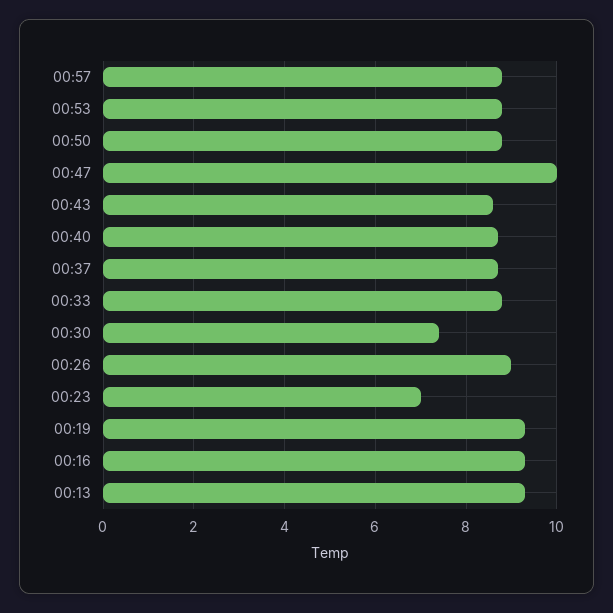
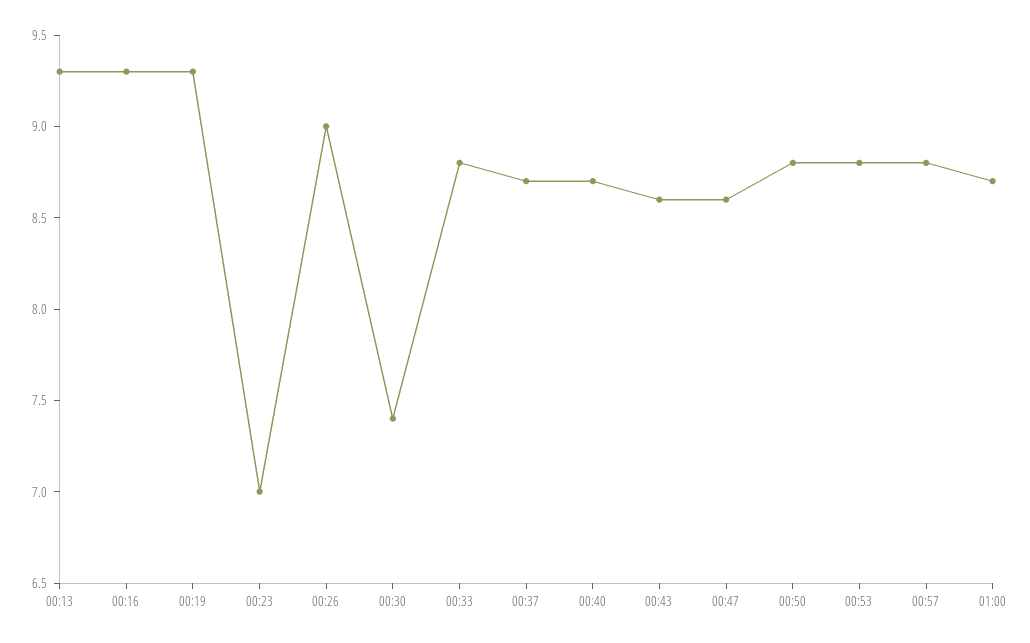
00:47: 10 -> 8.6
01:00: none -> 8.7

